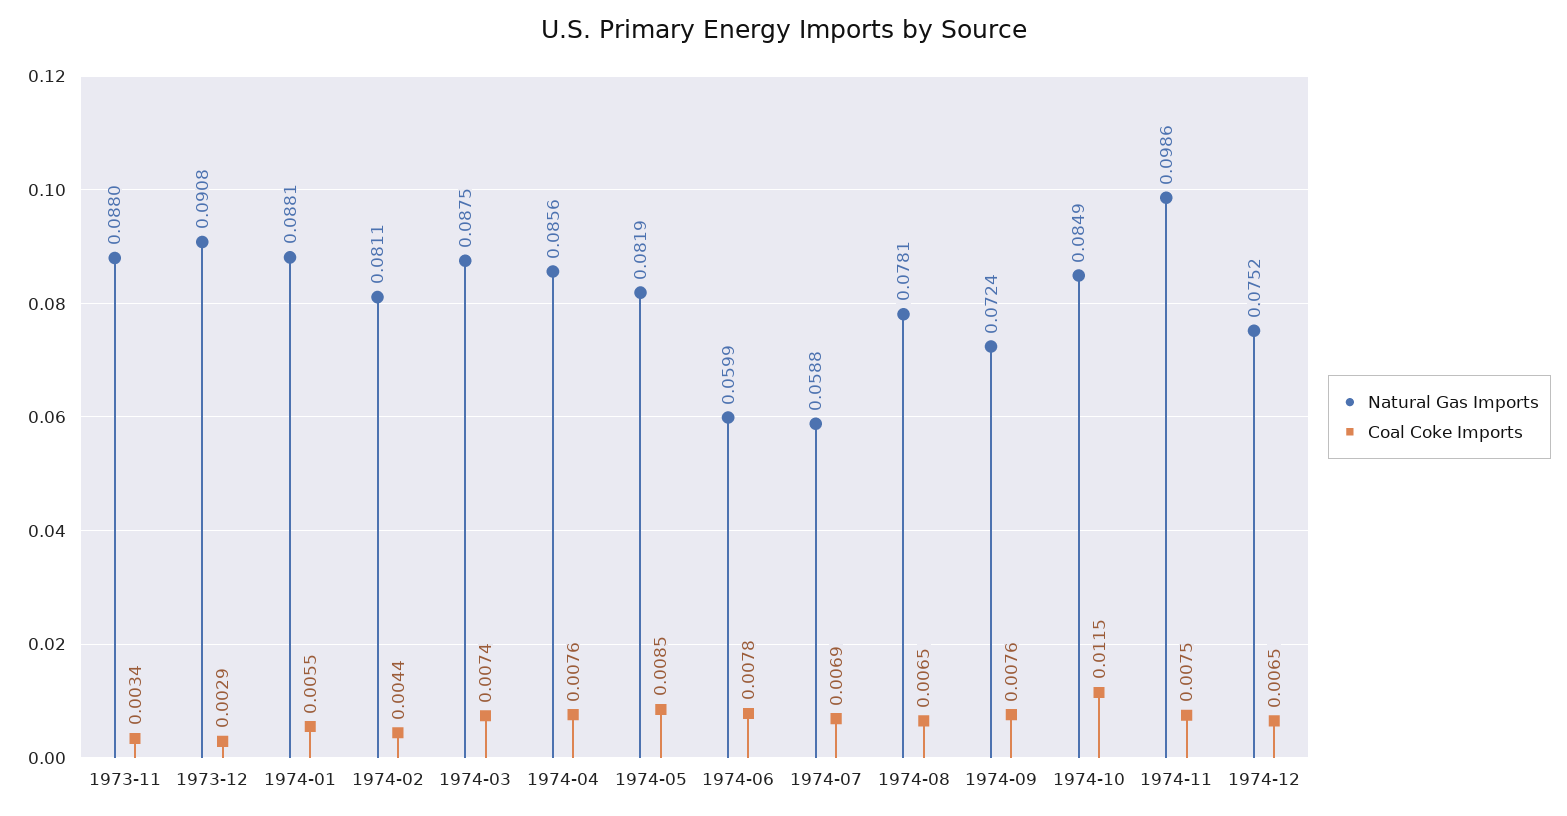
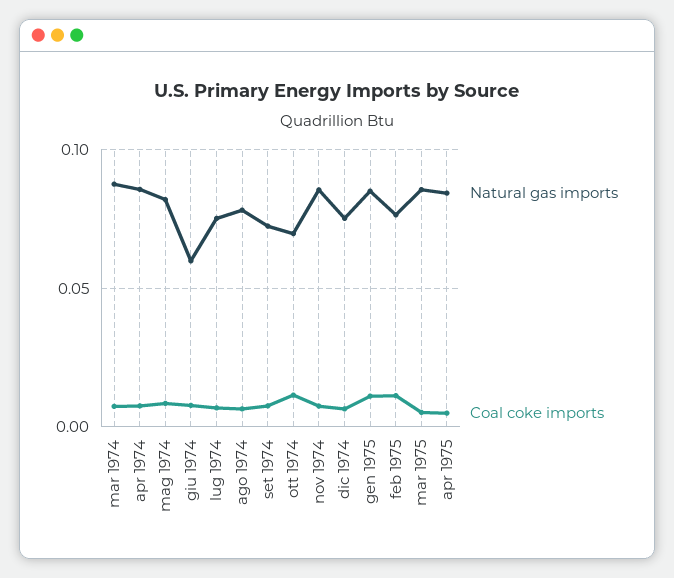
Natural Gas Imports, 1973-11: 0.088 -> none
Coal Coke Imports, 1973-11: 0.0034 -> none
Natural Gas Imports, 1973-12: 0.0908 -> none
Coal Coke Imports, 1973-12: 0.0029 -> none
Natural Gas Imports, 1974-01: 0.0881 -> none
Coal Coke Imports, 1974-01: 0.0055 -> none
Natural Gas Imports, 1974-02: 0.0811 -> none
Coal Coke Imports, 1974-02: 0.0044 -> none
Natural Gas Imports, 1974-07: 0.0588 -> 0.075
Natural Gas Imports, 1974-10: 0.0849 -> 0.07
Natural Gas Imports, 1974-11: 0.0986 -> 0.085
Natural Gas Imports, gen 1975: none -> 0.085
Coal Coke Imports, gen 1975: none -> 0.01
Natural Gas Imports, feb 1975: none -> 0.075
Coal Coke Imports, feb 1975: none -> 0.01
Natural Gas Imports, mar 1975: none -> 0.085
Coal Coke Imports, mar 1975: none -> 0.005
Natural Gas Imports, apr 1975: none -> 0.085
Coal Coke Imports, apr 1975: none -> 0.005

